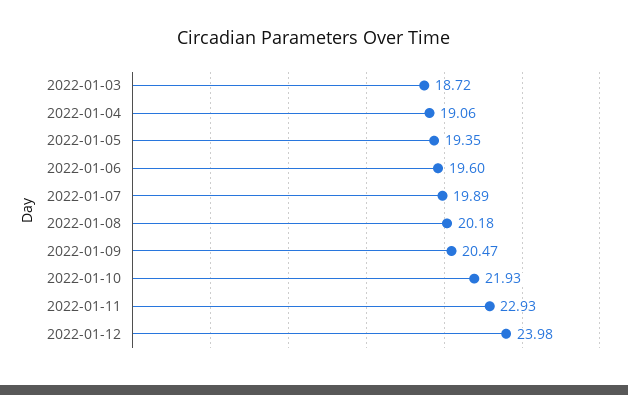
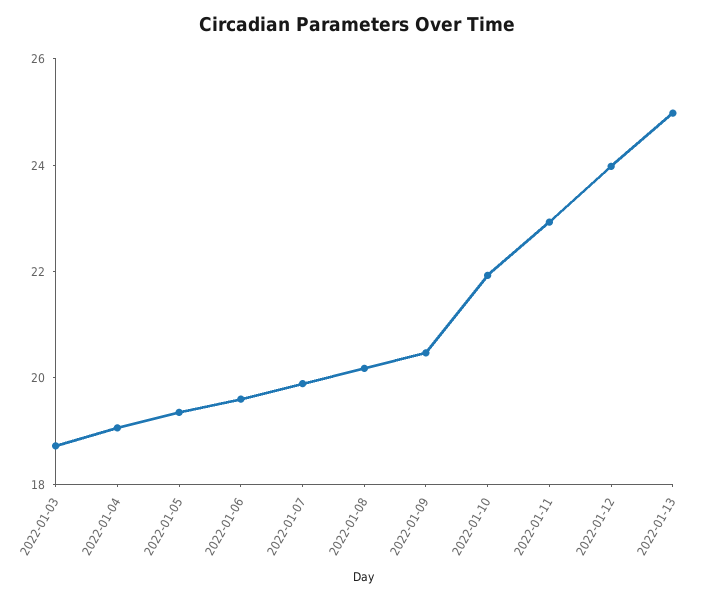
2022-01-13: none -> 25

